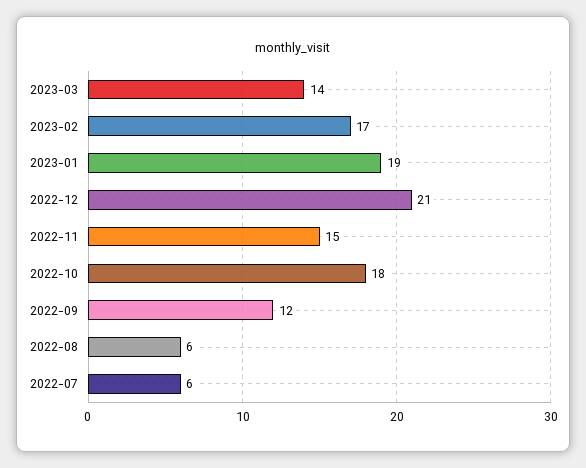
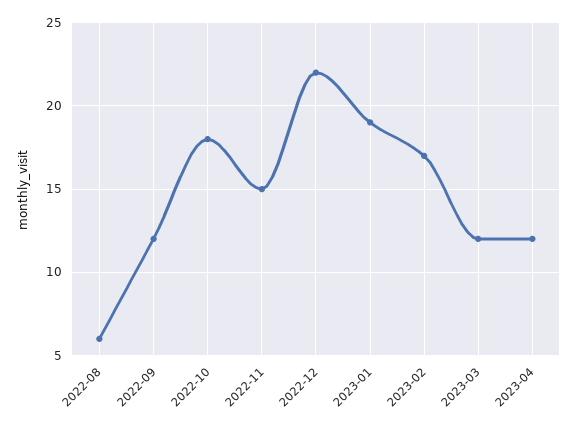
2023-03: 14 -> 12
2022-12: 21 -> 22
2022-07: 6 -> none
2023-04: none -> 12

